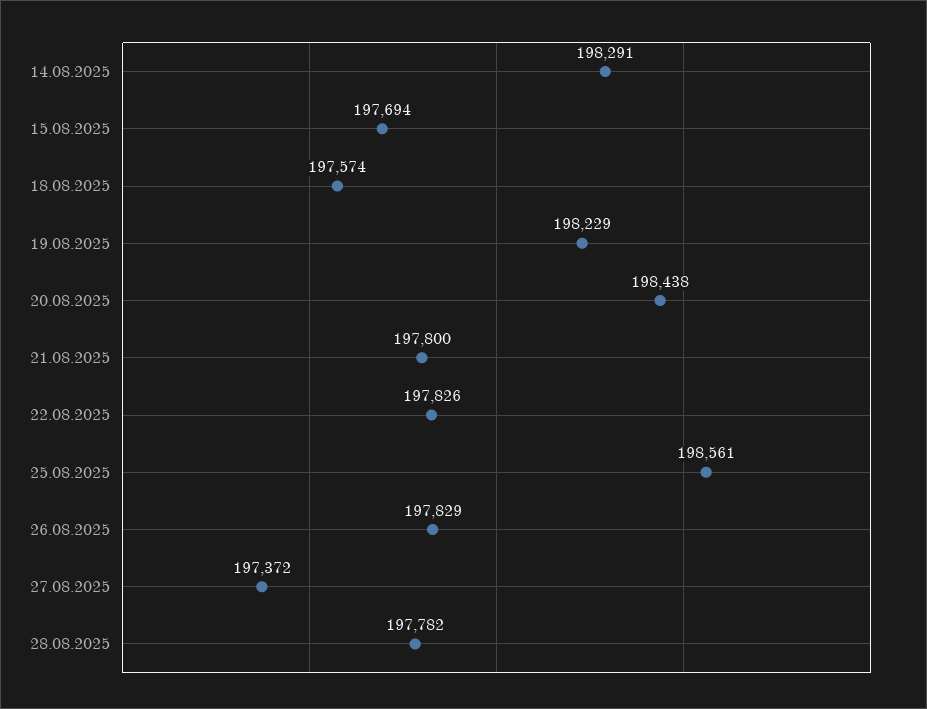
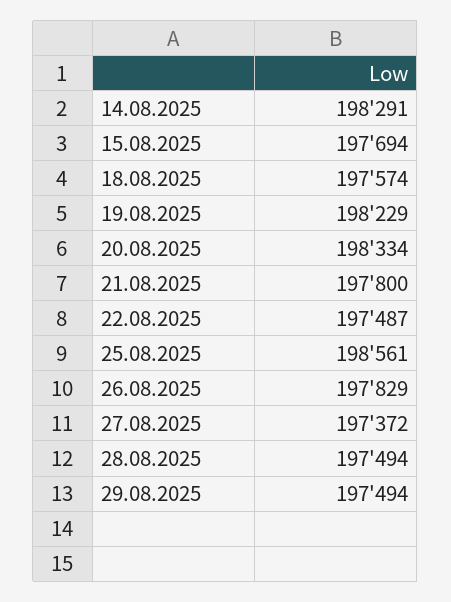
20.08.2025: 198438 -> 198334
22.08.2025: 197826 -> 197487
28.08.2025: 197782 -> 197494
29.08.2025: none -> 197494

